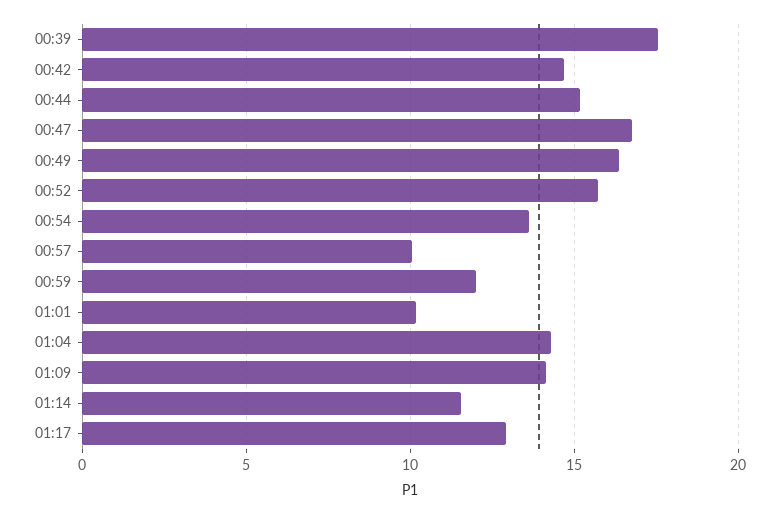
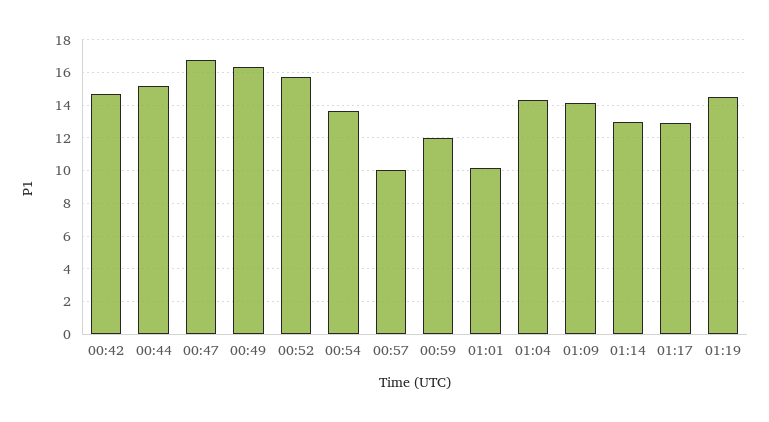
00:39: 17.5 -> none
01:14: 11.5 -> 13
01:19: none -> 14.5

